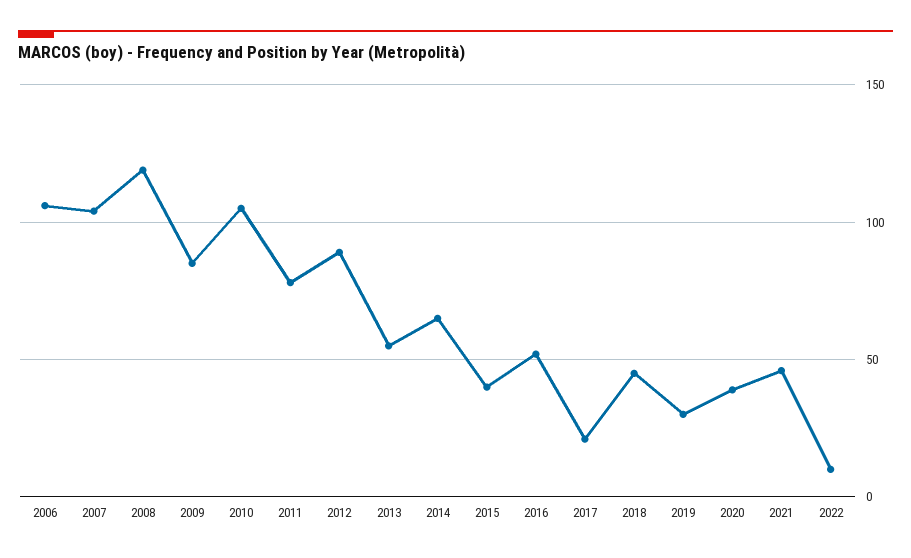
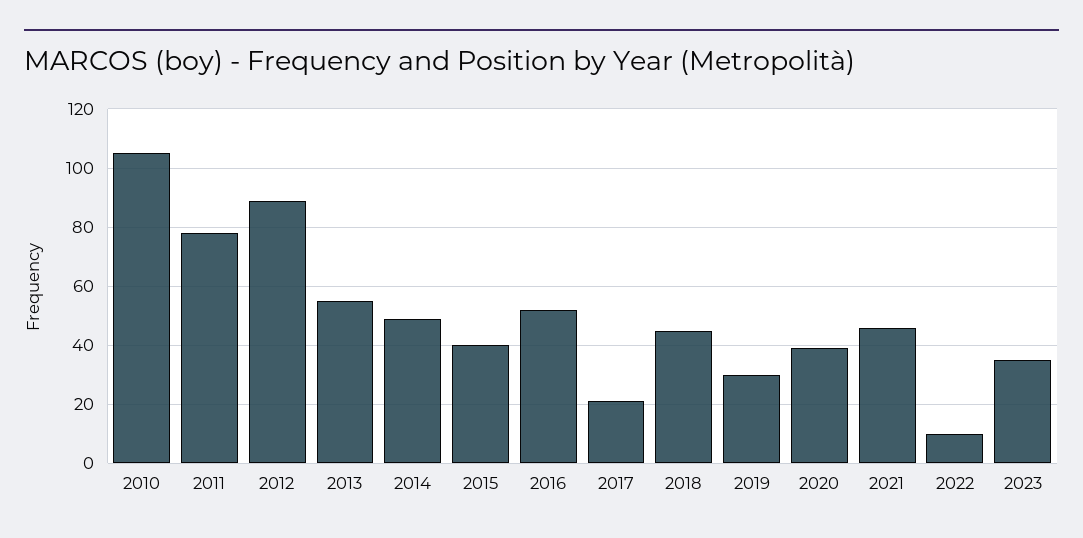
2006: 105 -> none
2007: 105 -> none
2008: 120 -> none
2009: 85 -> none
2014: 65 -> 50
2023: none -> 35

